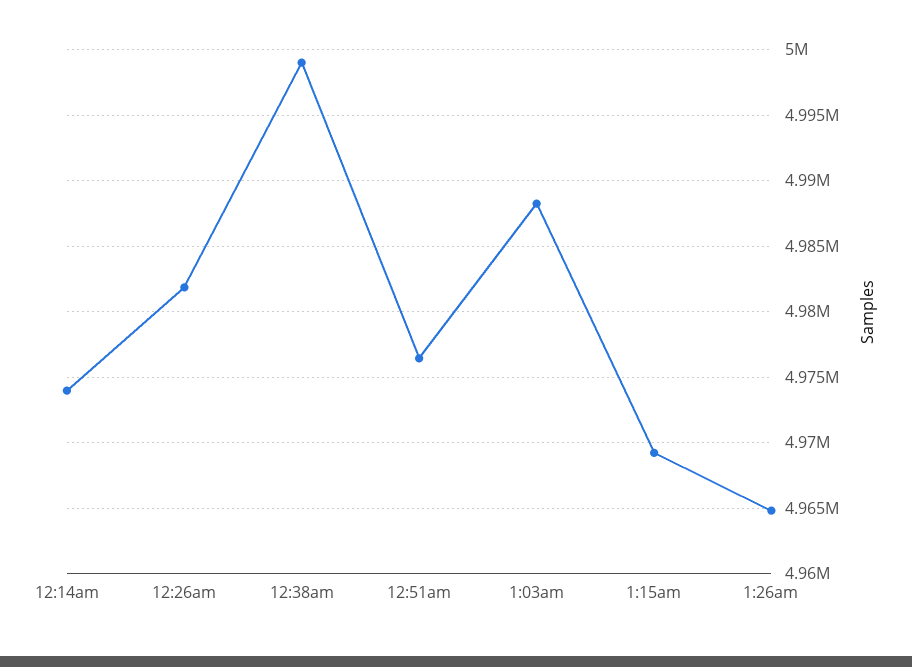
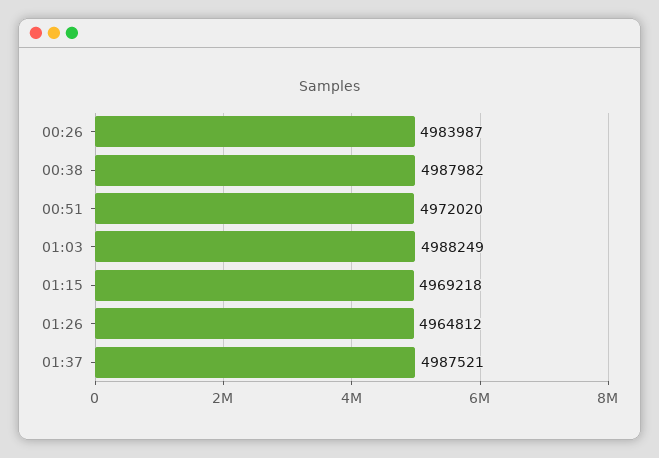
12:14am: 4974000 -> none
12:26am: 4982000 -> 4983987
12:38am: 4999000 -> 4987982
12:51am: 4976500 -> 4972020
01:37: none -> 4987521

